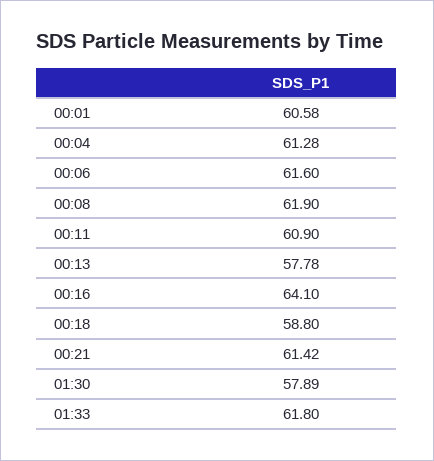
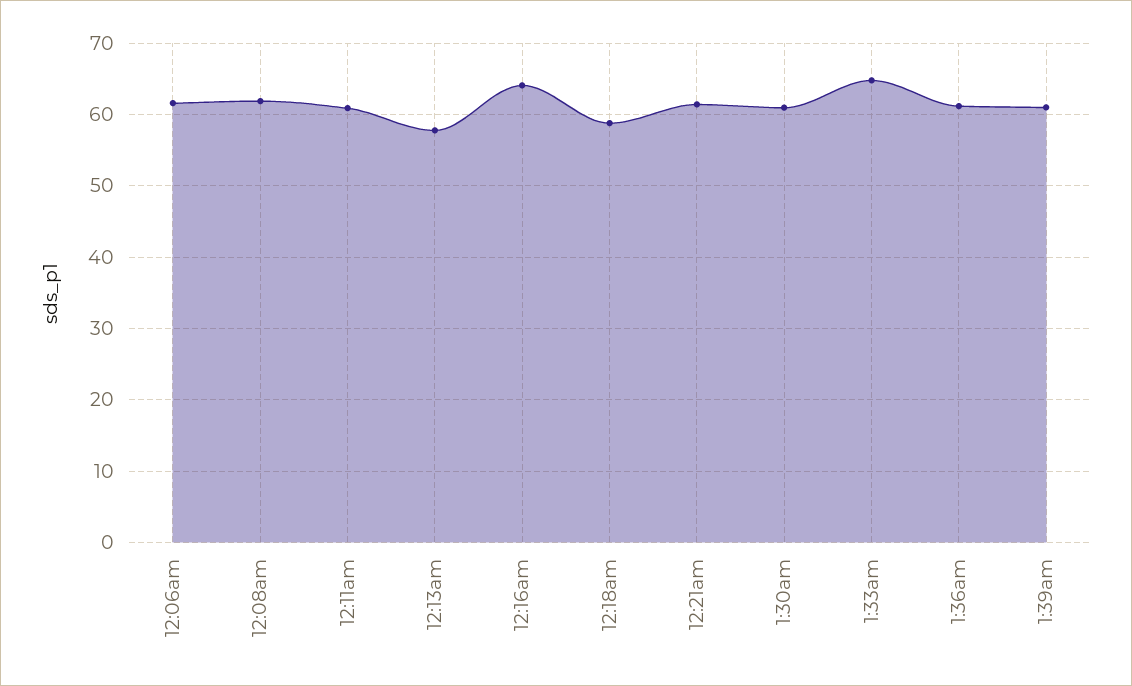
00:01: 60.58 -> none
00:04: 61.28 -> none
01:30: 57.89 -> 61
01:33: 61.8 -> 65
1:36am: none -> 61
1:39am: none -> 61

